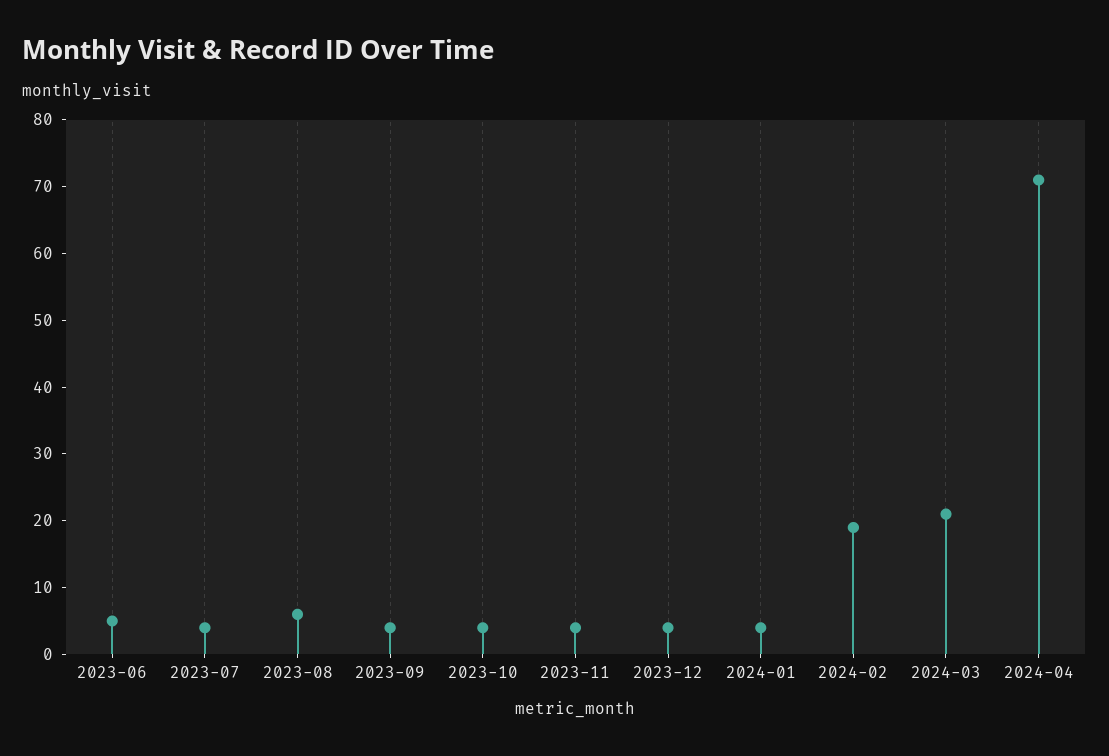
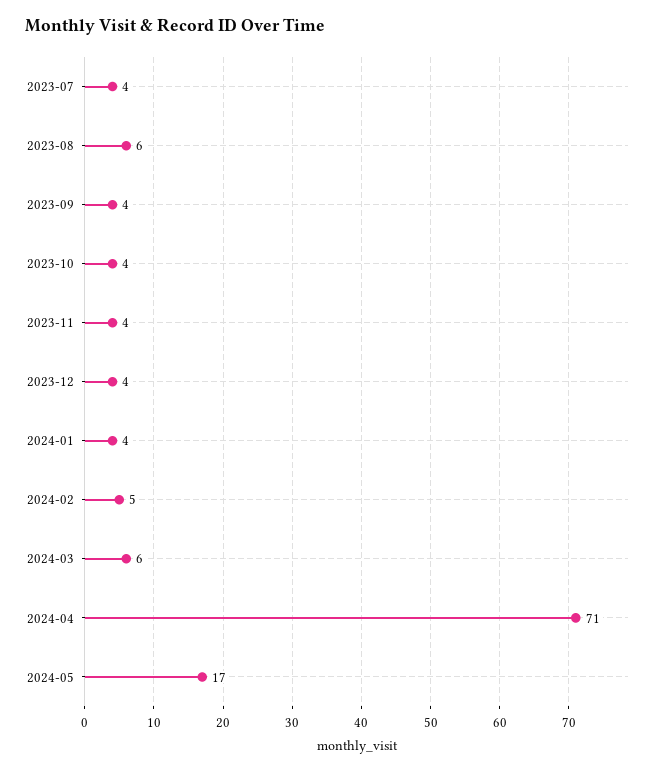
2023-06: 5 -> none
2024-02: 20 -> 5
2024-03: 20 -> 6
2024-05: none -> 17

